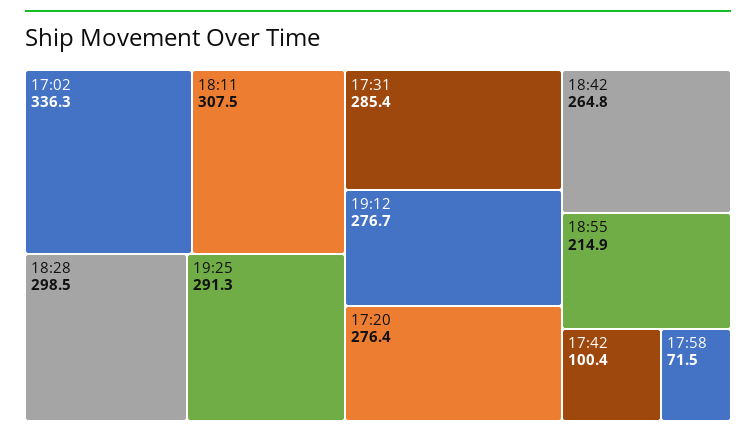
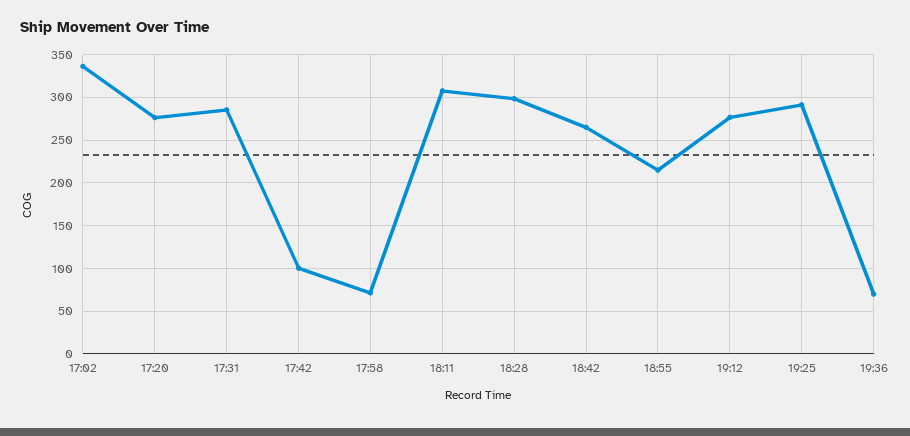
19:36: none -> 70

